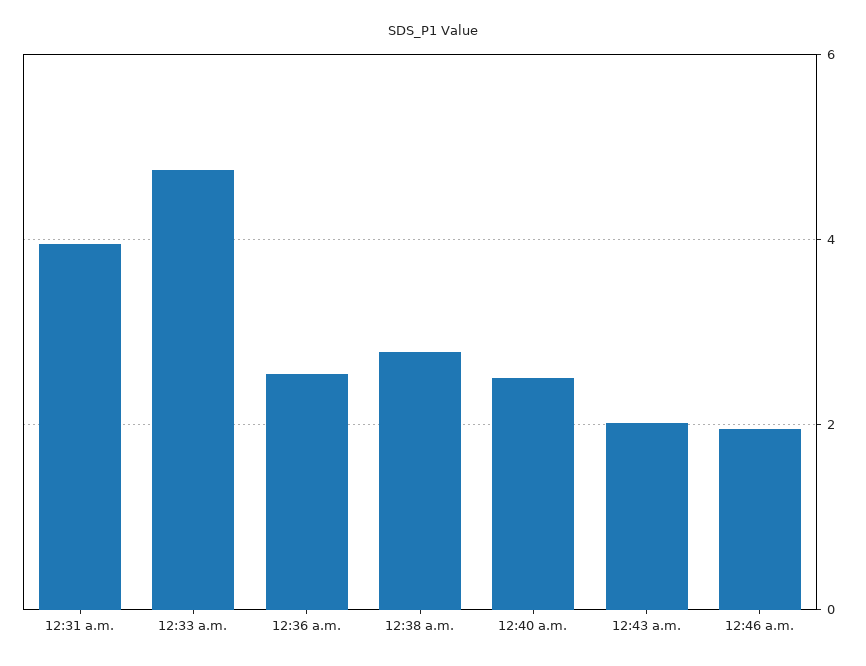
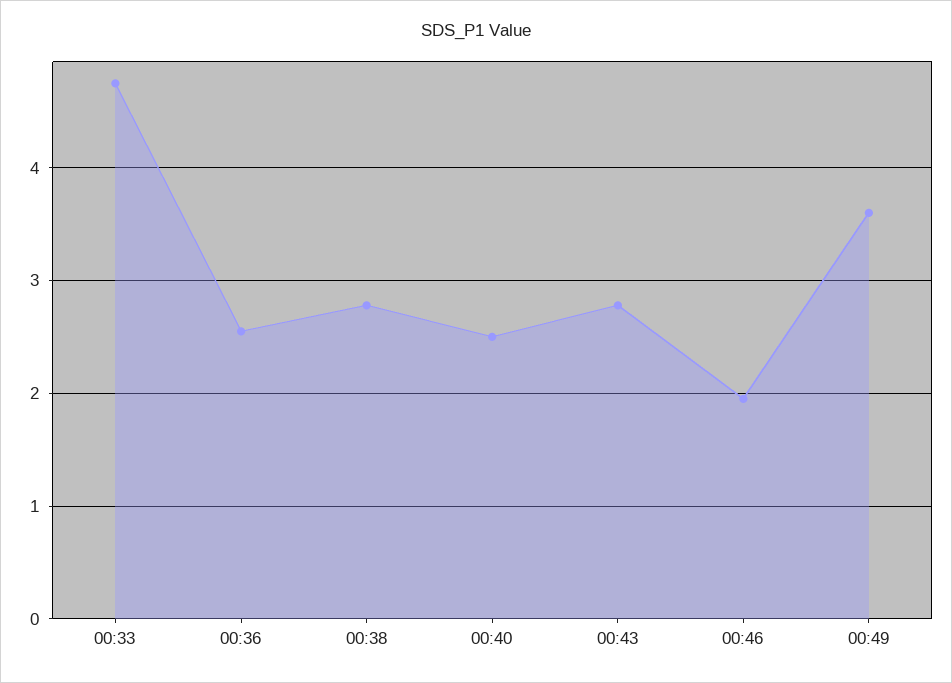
12:31 a.m.: 4 -> none
12:43 a.m.: 2 -> 2.8
00:49: none -> 3.6

